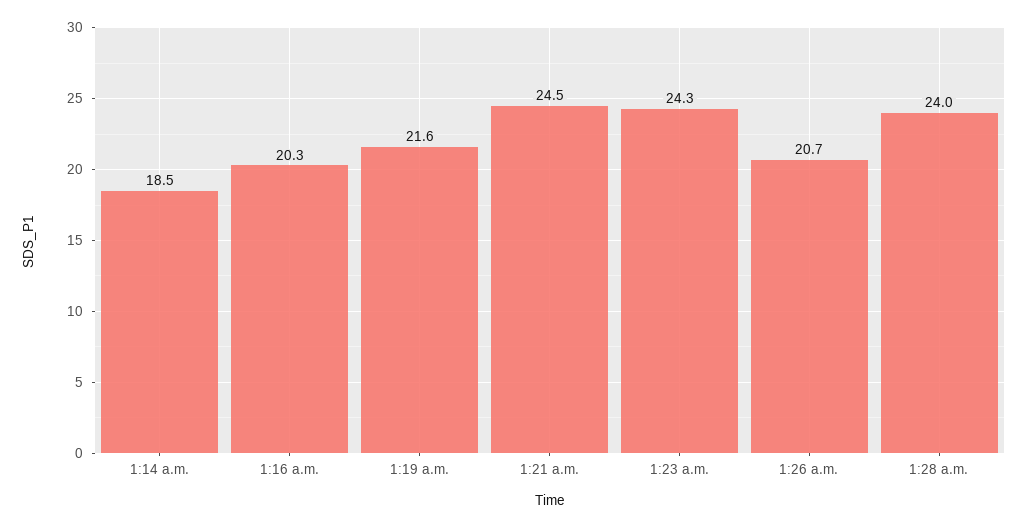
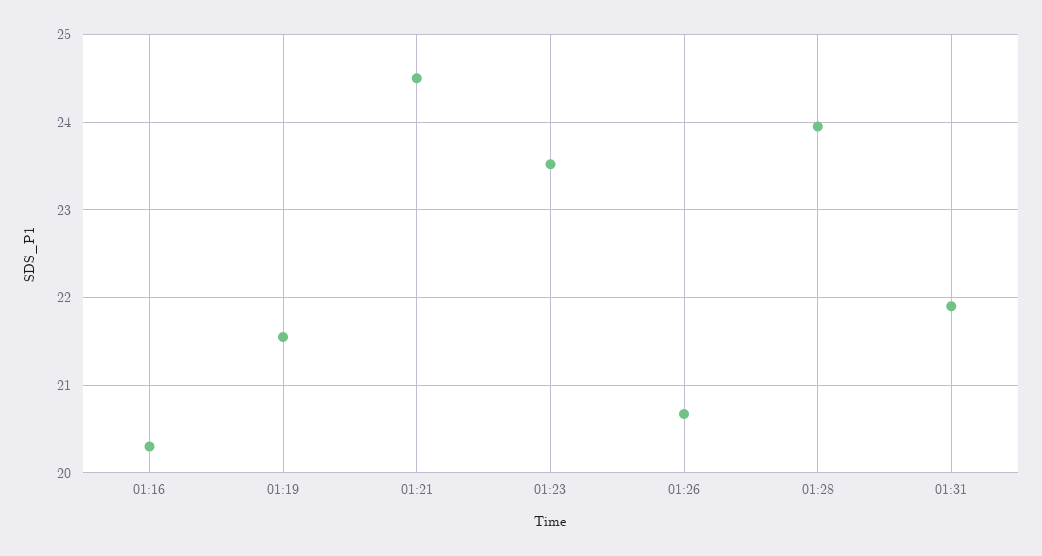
1:14 a.m.: 18.5 -> none
1:23 a.m.: 24.3 -> 23.5
01:31: none -> 21.9

